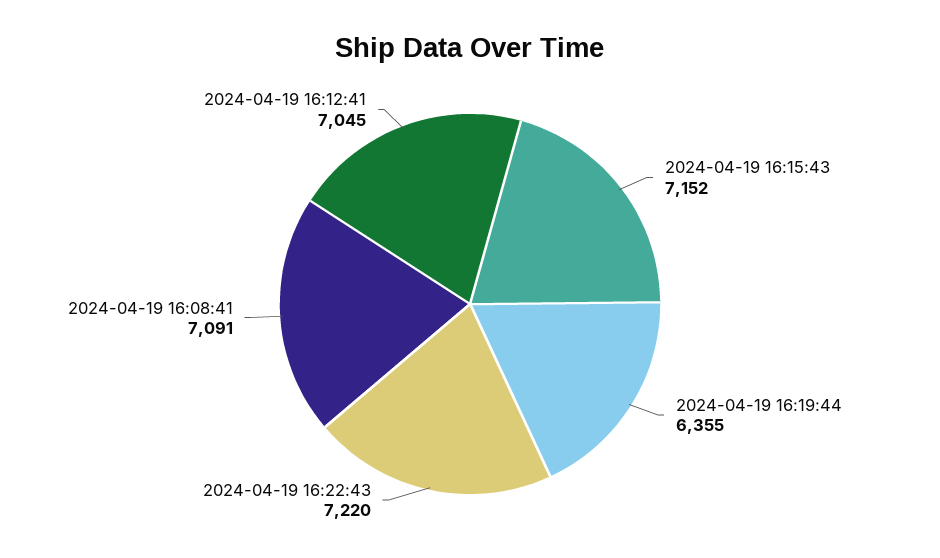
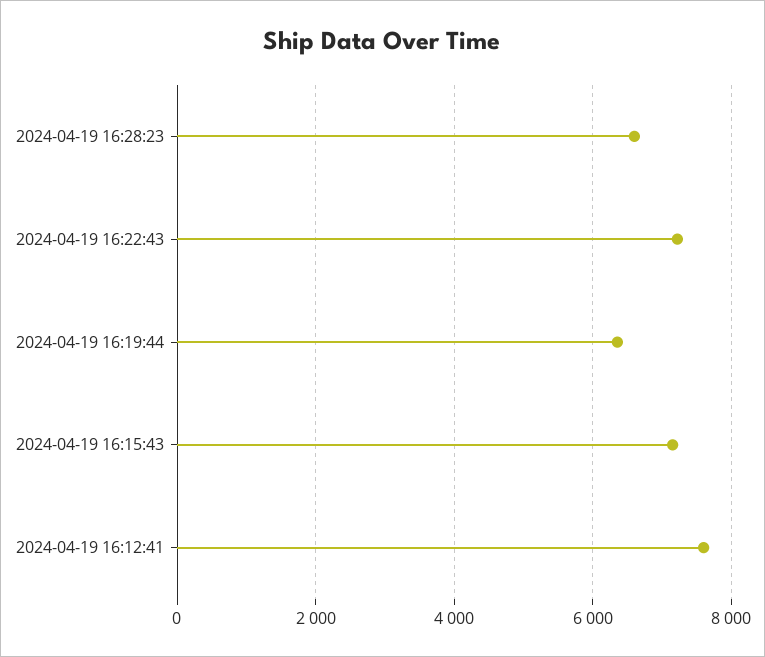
2024-04-19 16:08:41: 7091 -> none
2024-04-19 16:12:41: 7045 -> 7600
2024-04-19 16:28:23: none -> 6600

